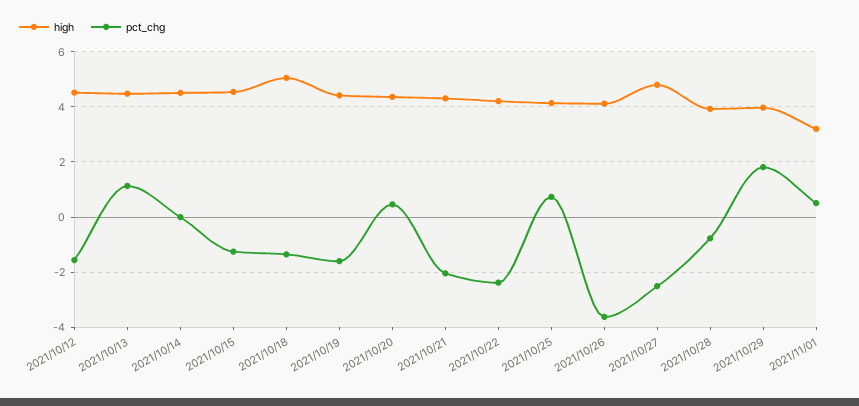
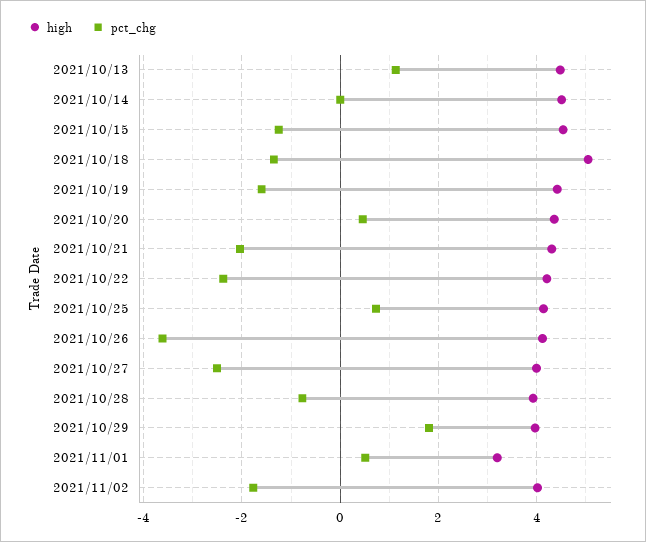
high, 2021/10/12: 4.5 -> none
pct_chg, 2021/10/12: -1.5 -> none
high, 2021/10/27: 4.75 -> 4
high, 2021/11/02: none -> 4
pct_chg, 2021/11/02: none -> -1.8

